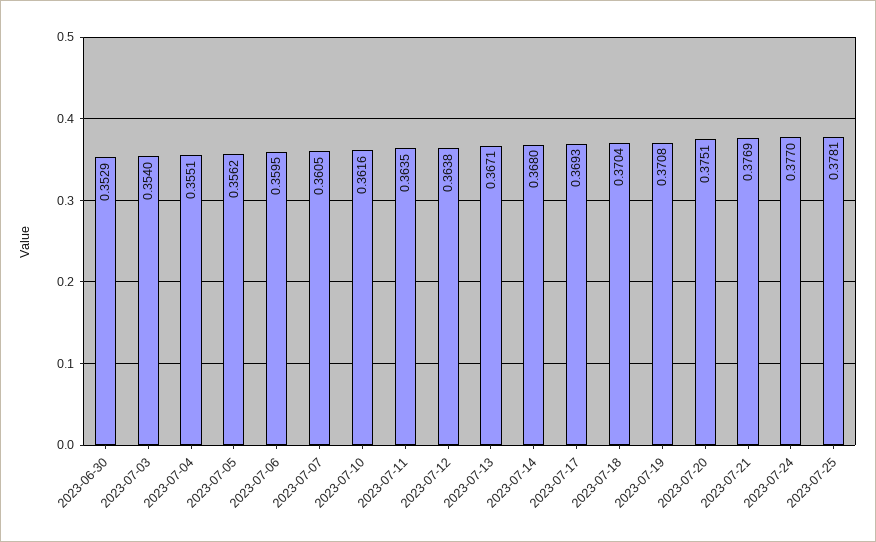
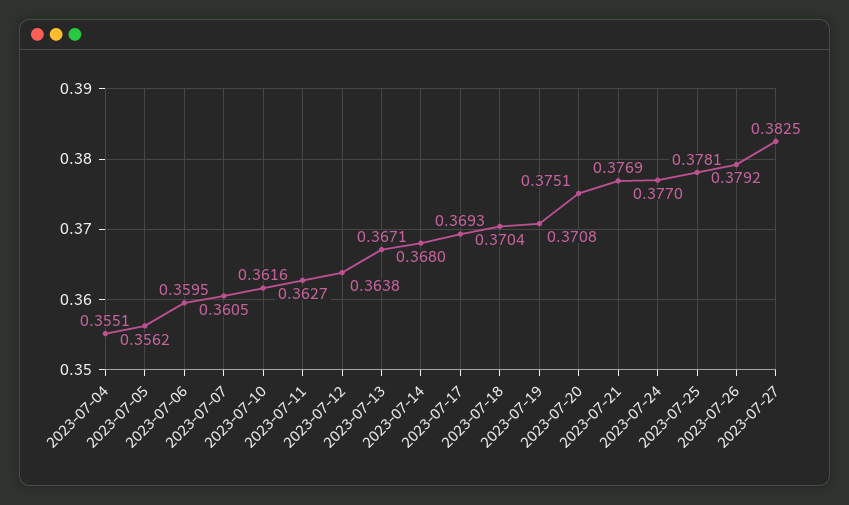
2023-06-30: 0.3529 -> none
2023-07-03: 0.354 -> none
2023-07-11: 0.3635 -> 0.3627
2023-07-26: none -> 0.3792
2023-07-27: none -> 0.3825

